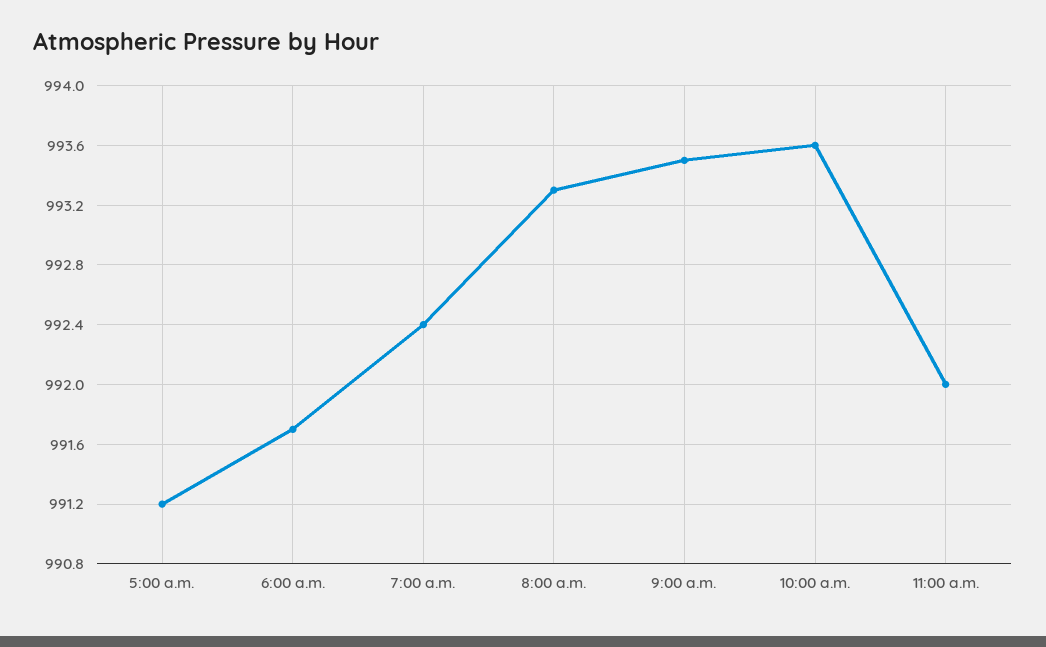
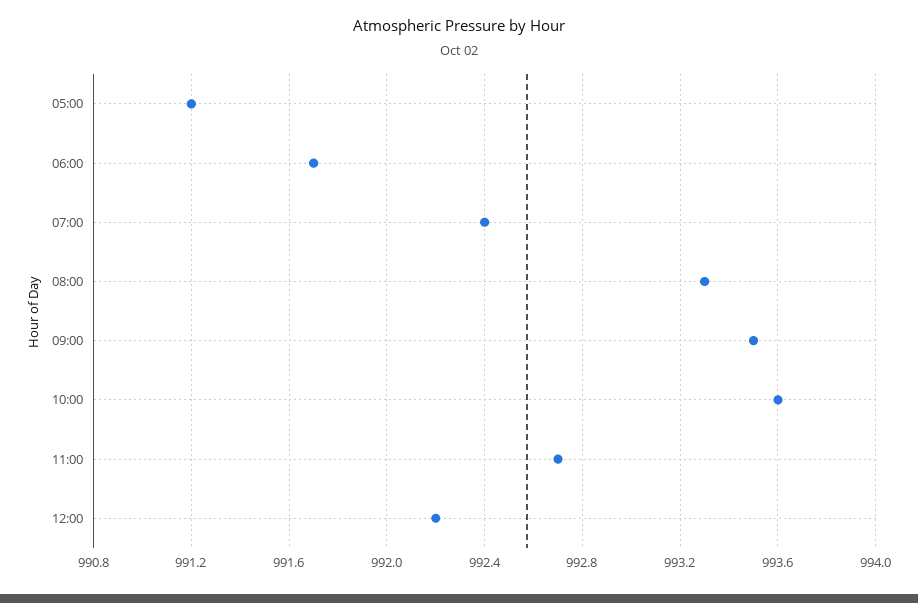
11:00 a.m.: 992 -> 992.7
12:00: none -> 992.2

